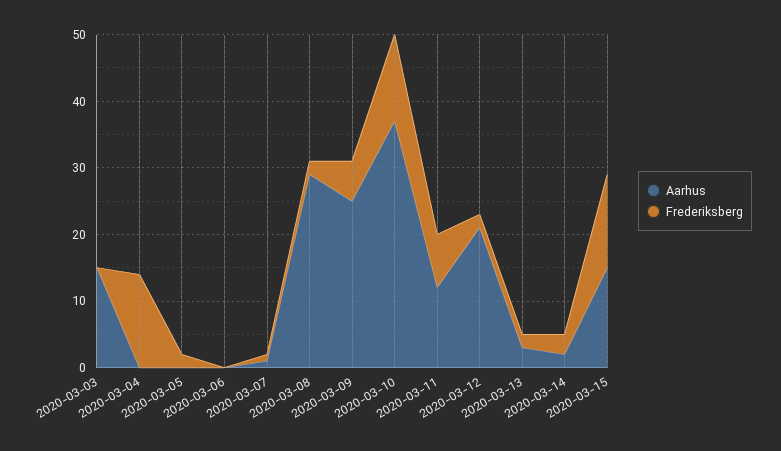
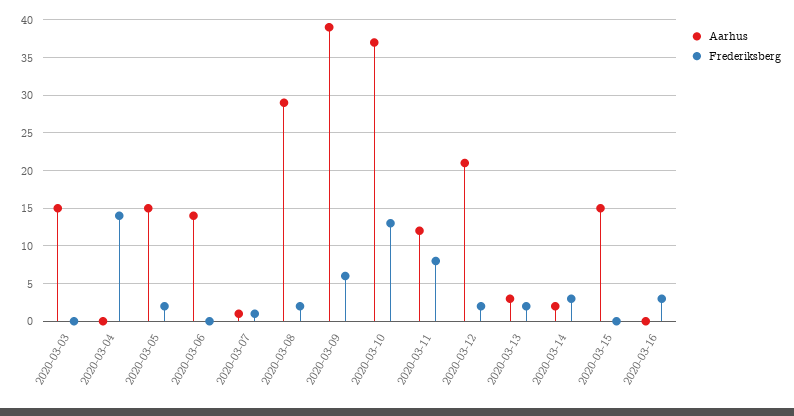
Aarhus, 2020-03-05: 0 -> 15
Aarhus, 2020-03-06: 0 -> 14
Aarhus, 2020-03-09: 25 -> 39
Frederiksberg, 2020-03-15: 15 -> 0
Aarhus, 2020-03-16: none -> 0
Frederiksberg, 2020-03-16: none -> 3

